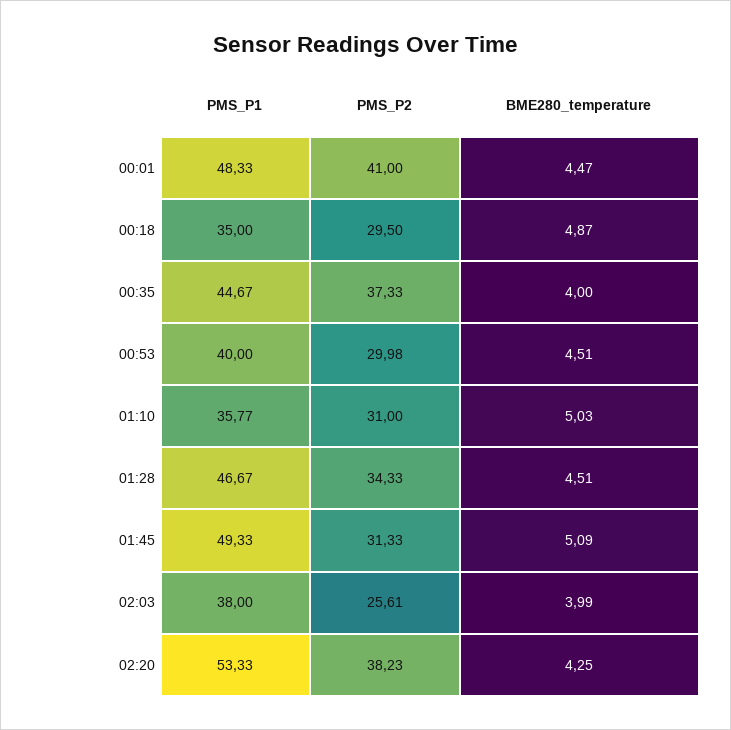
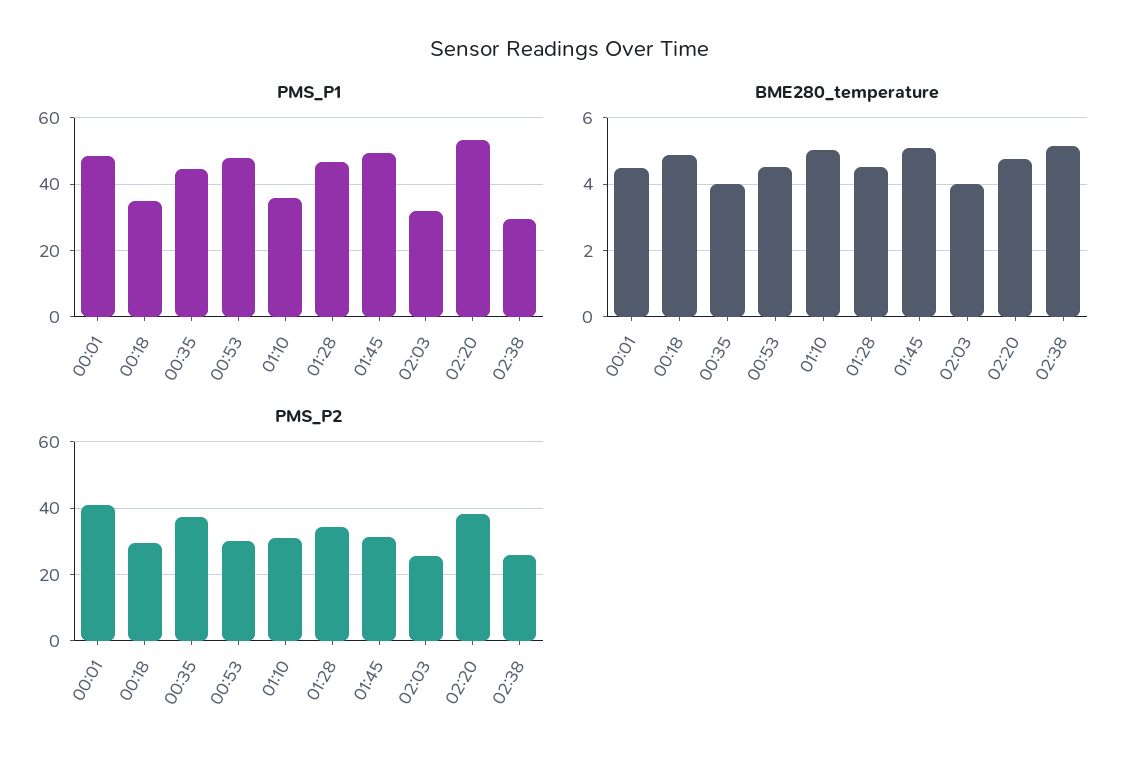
PMS_P1, 00:53: 40 -> 48
PMS_P1, 02:03: 38 -> 32
BME280_temperature, 02:20: 4.25 -> 4.8
PMS_P1, 02:38: none -> 30
BME280_temperature, 02:38: none -> 5.2
PMS_P2, 02:38: none -> 26

